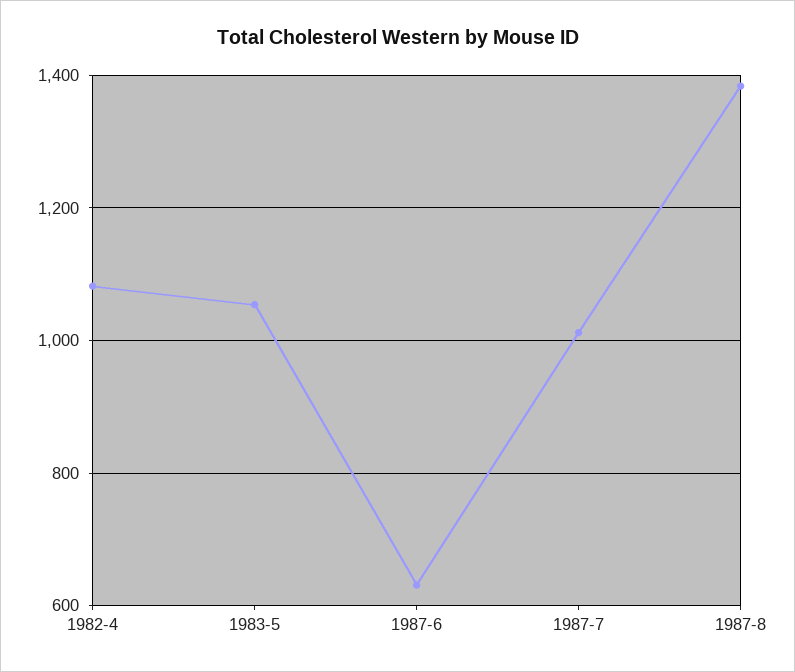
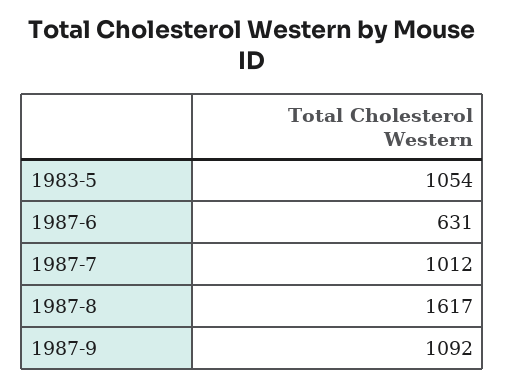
1982-4: 1080 -> none
1987-8: 1380 -> 1617
1987-9: none -> 1092

